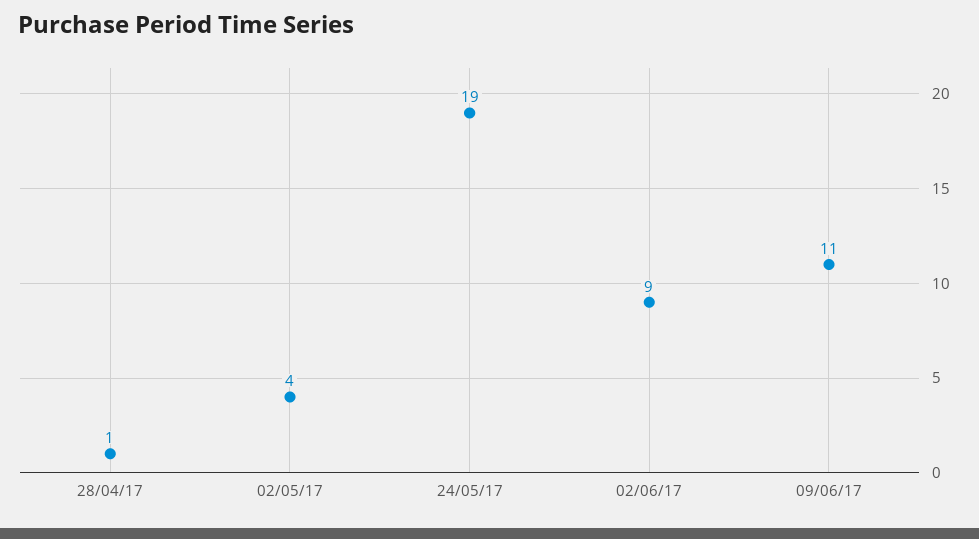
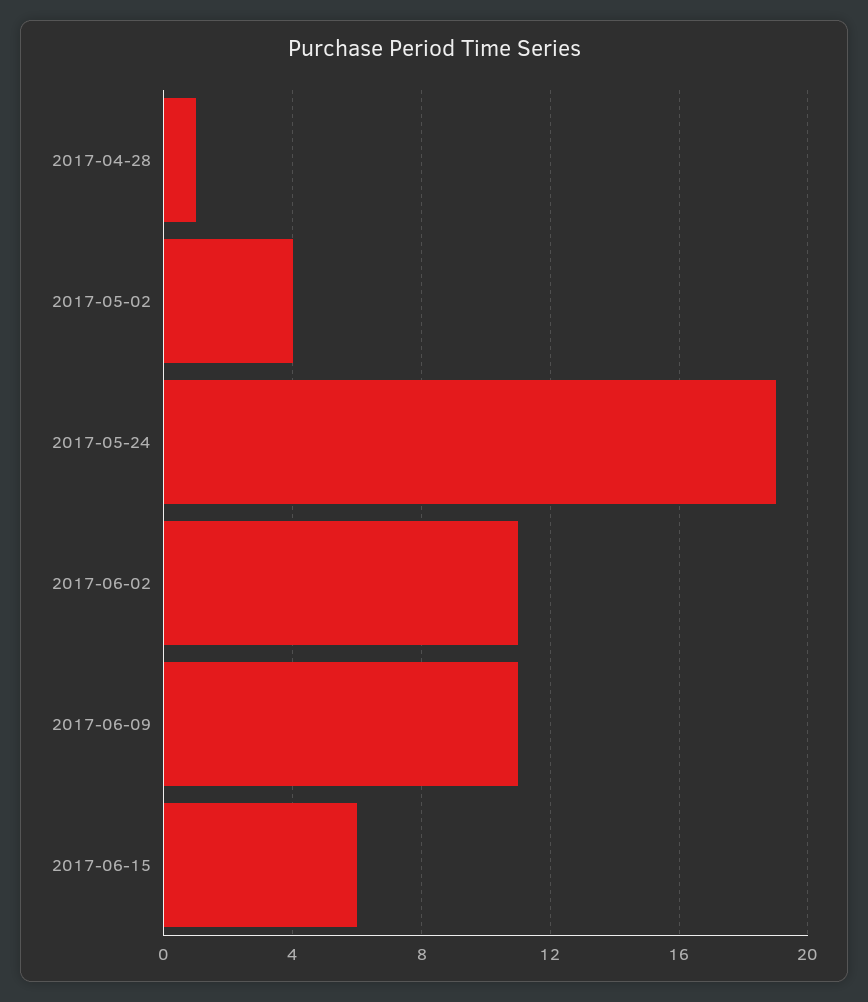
02/06/17: 9 -> 11
2017-06-15: none -> 6

